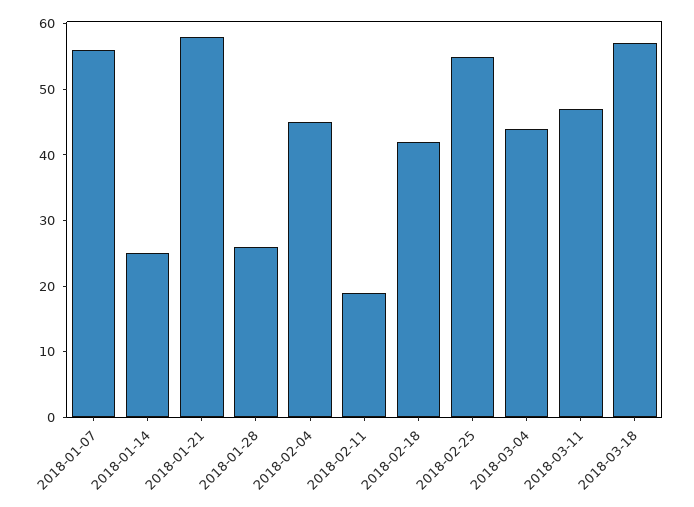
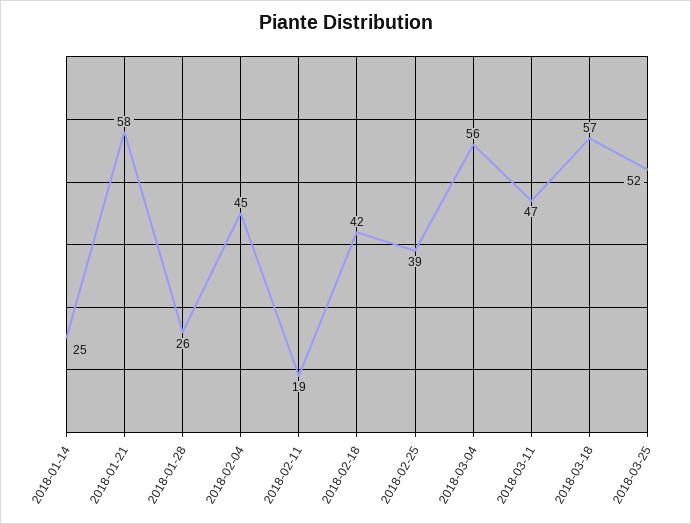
2018-01-07: 55 -> none
2018-02-25: 55 -> 39
2018-03-04: 45 -> 56
2018-03-25: none -> 52

